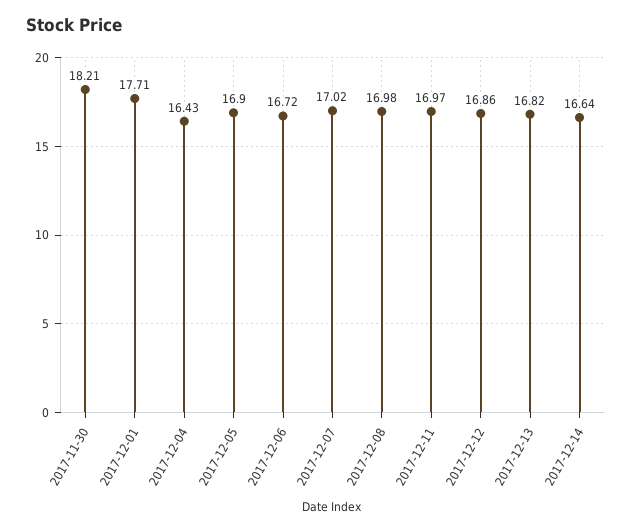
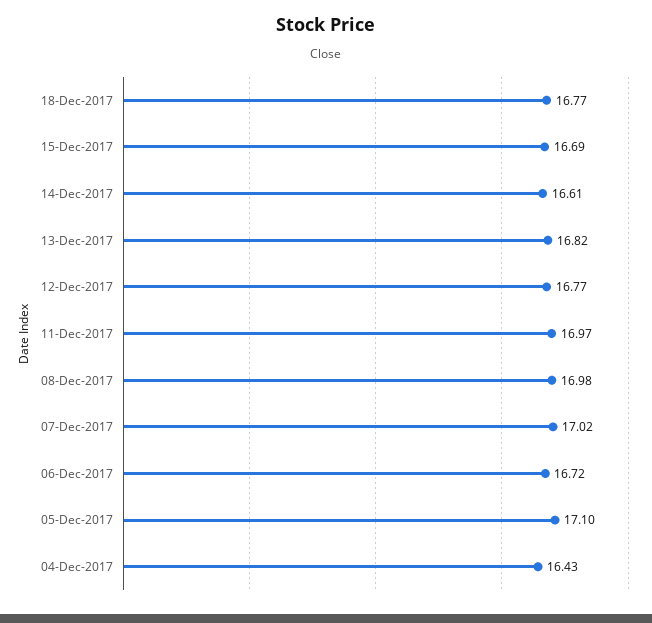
2017-11-30: 18.21 -> none
2017-12-01: 17.71 -> none
2017-12-05: 16.9 -> 17.1
2017-12-12: 16.86 -> 16.77
2017-12-14: 16.64 -> 16.61
18-Dec-2017: none -> 16.77
15-Dec-2017: none -> 16.69

